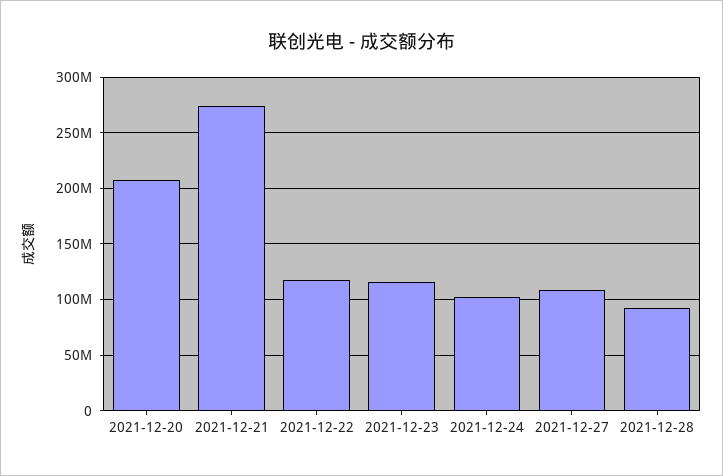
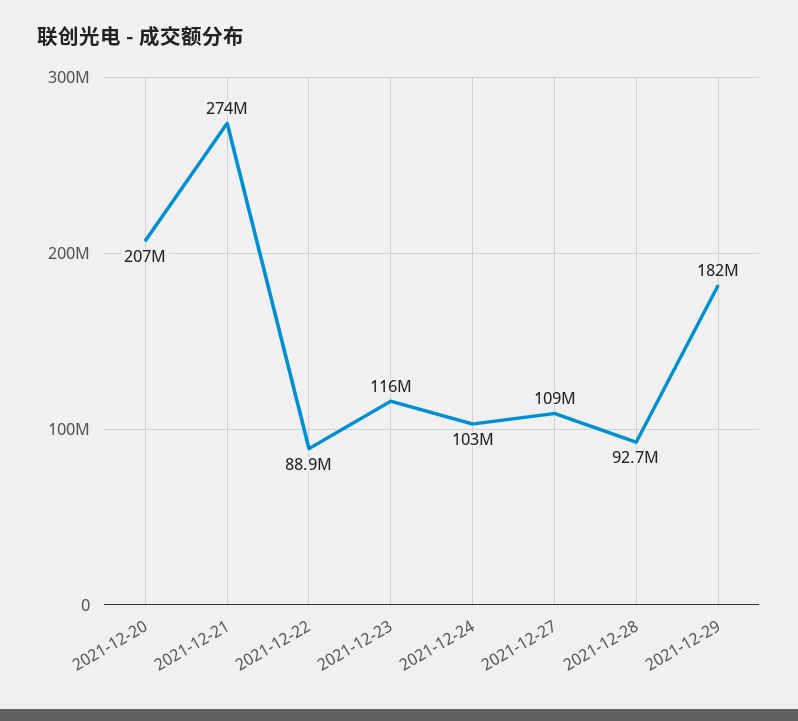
2021-12-22: 120000000 -> 88900000
2021-12-29: none -> 182000000

